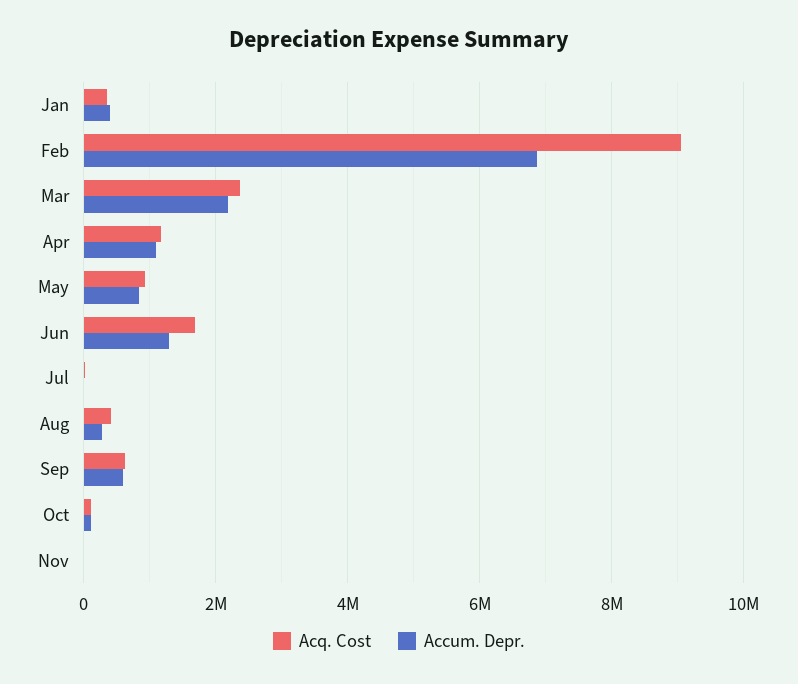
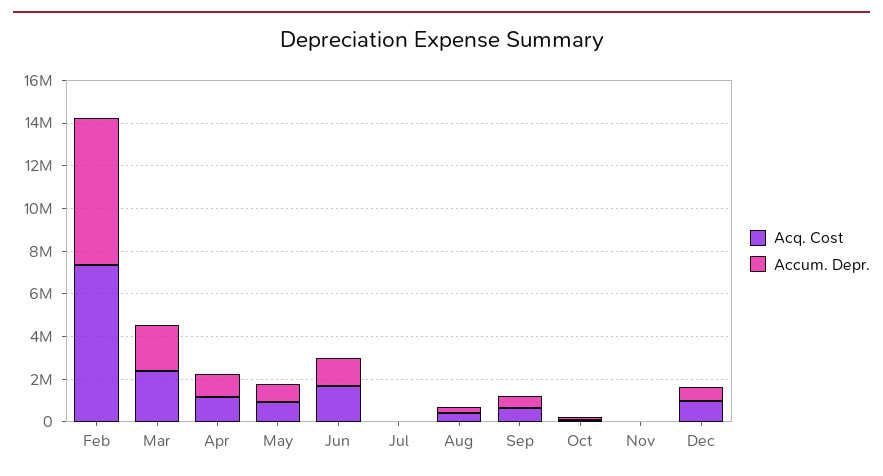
Acq. Cost, Jan: 400000 -> none
Accum. Depr., Jan: 400000 -> none
Acq. Cost, Feb: 9000000 -> 7500000
Acq. Cost, Dec: none -> 1000000
Accum. Depr., Dec: none -> 500000

